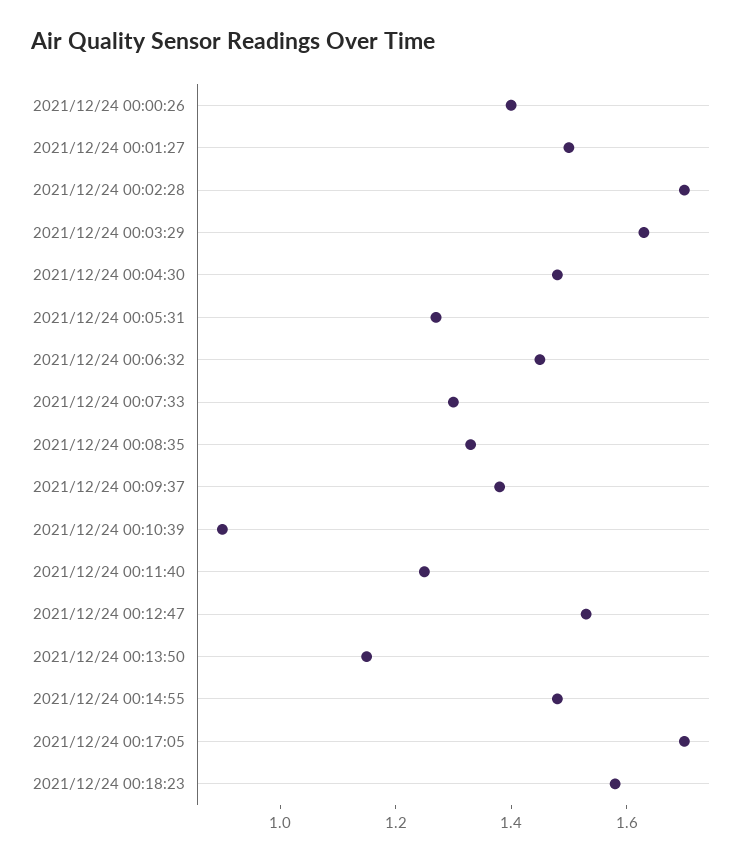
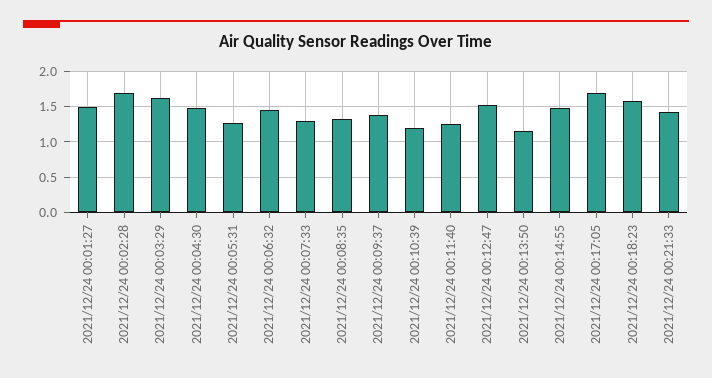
2021/12/24 00:00:26: 1.4 -> none
2021/12/24 00:10:39: 0.9 -> 1.2
2021/12/24 00:21:33: none -> 1.4

